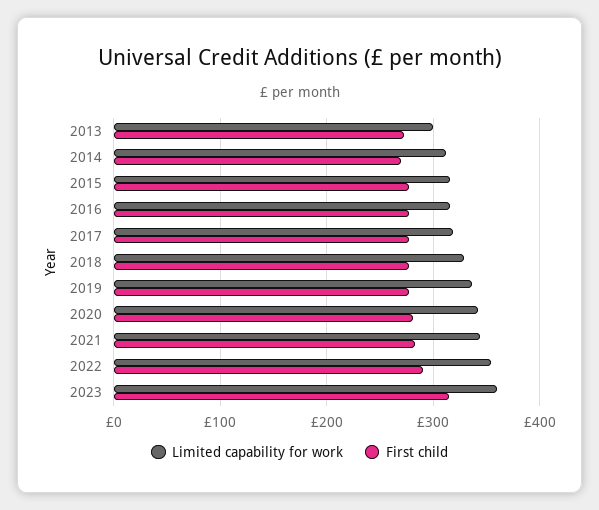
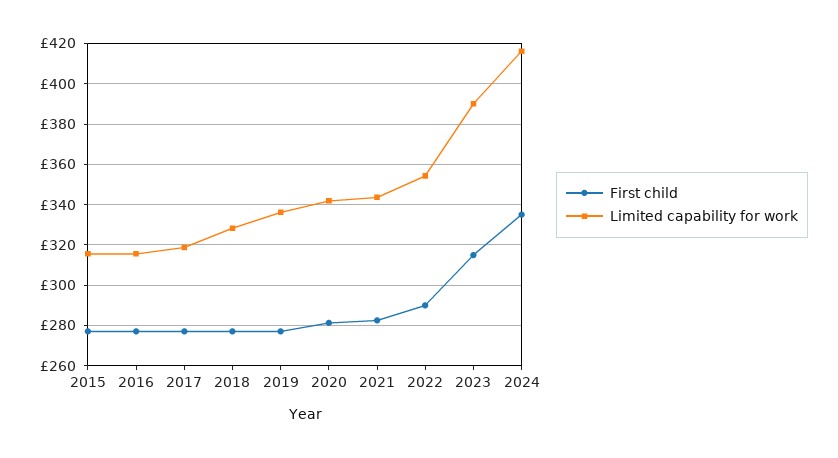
Limited capability for work, 2013: 300 -> none
First child, 2013: 270 -> none
Limited capability for work, 2014: 310 -> none
First child, 2014: 270 -> none
Limited capability for work, 2023: 360 -> 390
First child, 2024: none -> 335
Limited capability for work, 2024: none -> 415

